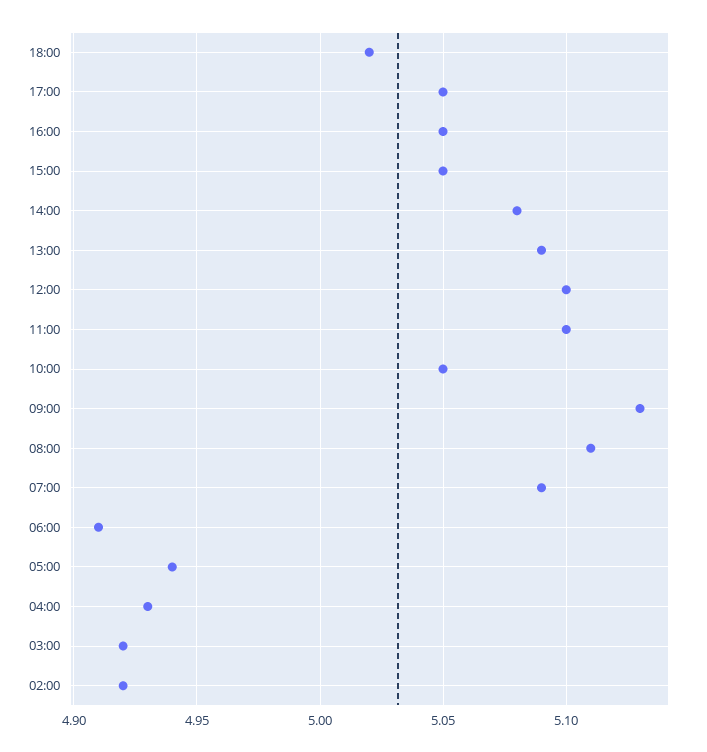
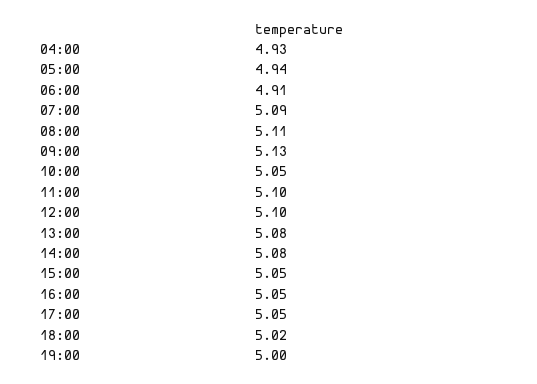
13:00: 5.09 -> 5.08
03:00: 4.92 -> none
02:00: 4.92 -> none
19:00: none -> 5

